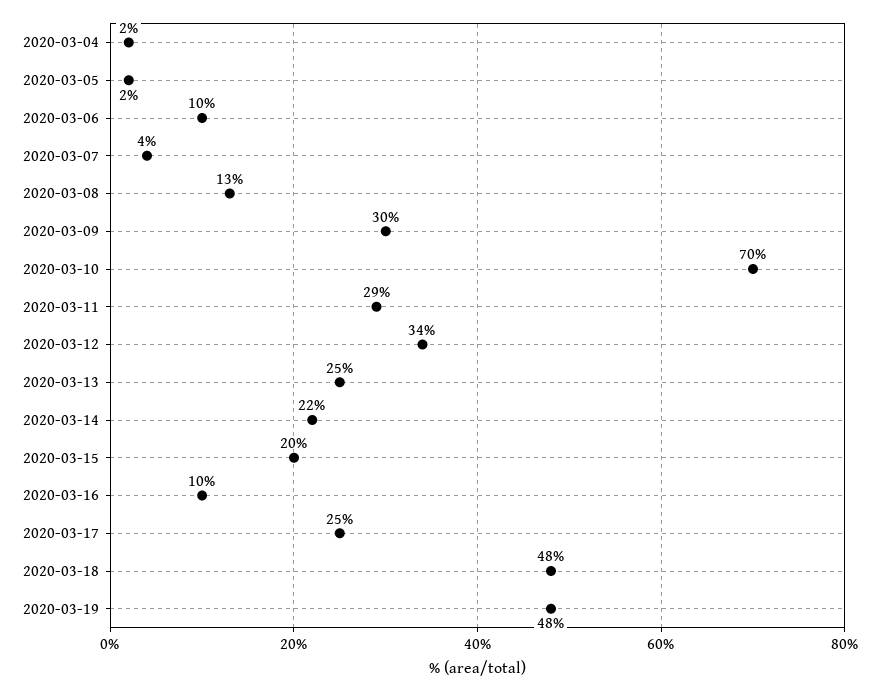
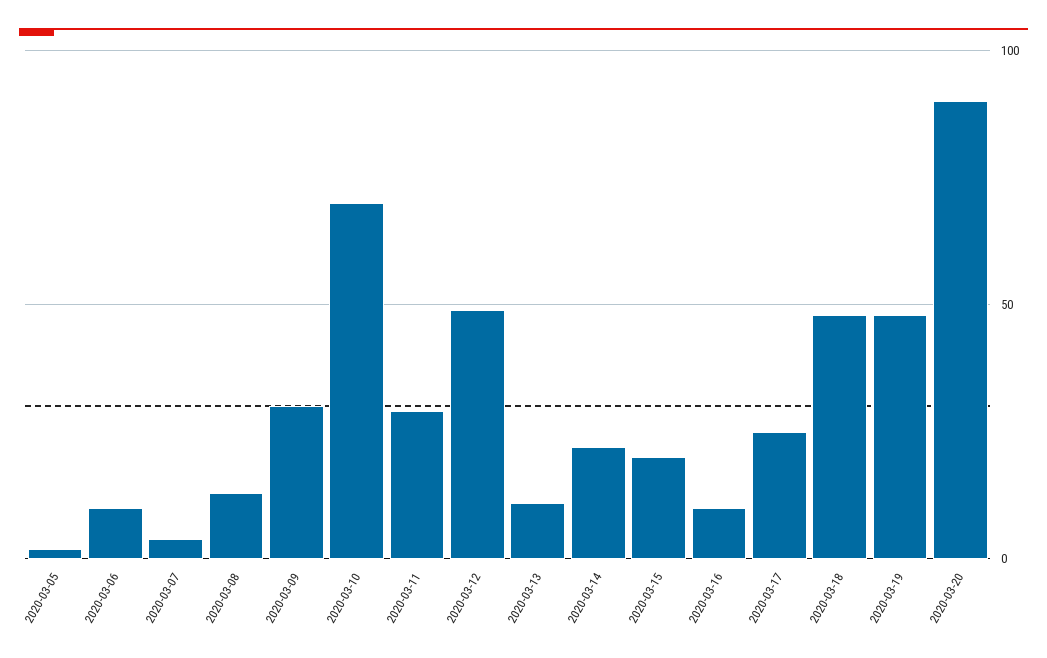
2020-03-04: 2 -> none
2020-03-12: 34 -> 50
2020-03-13: 25 -> 10
2020-03-20: none -> 90

